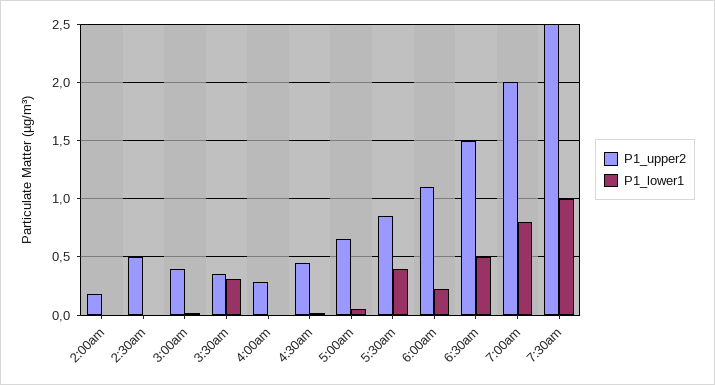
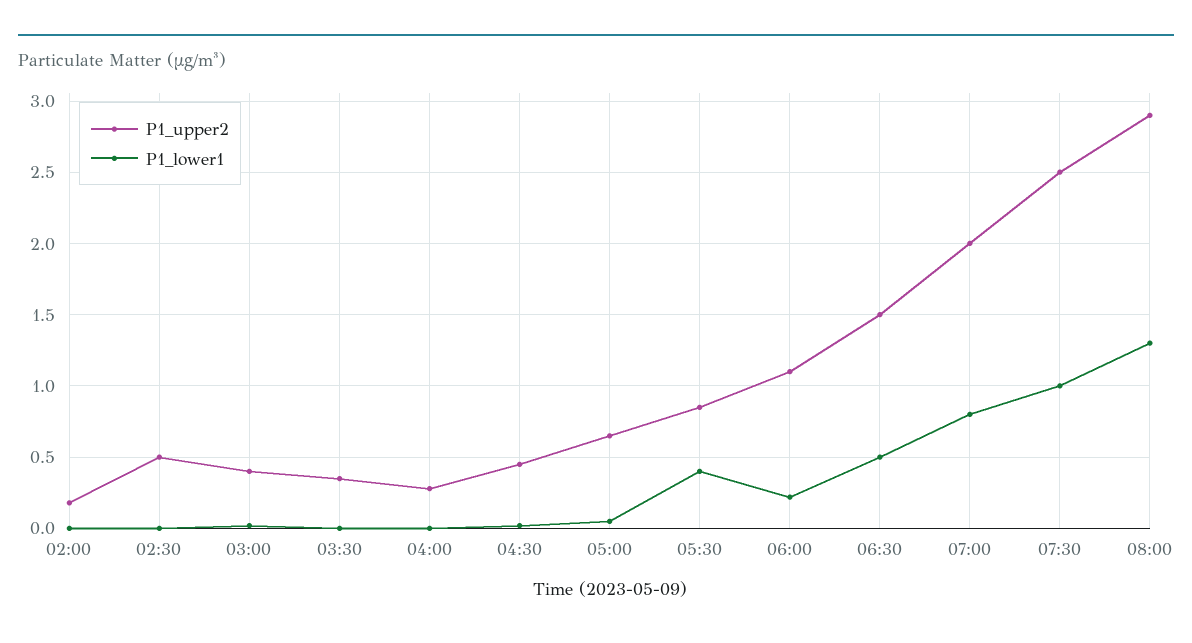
P1_lower1, 3:30am: 0.3 -> 0
P1_upper2, 08:00: none -> 2.9
P1_lower1, 08:00: none -> 1.3

